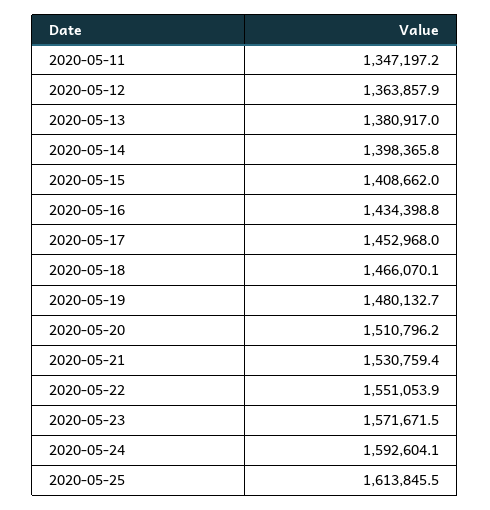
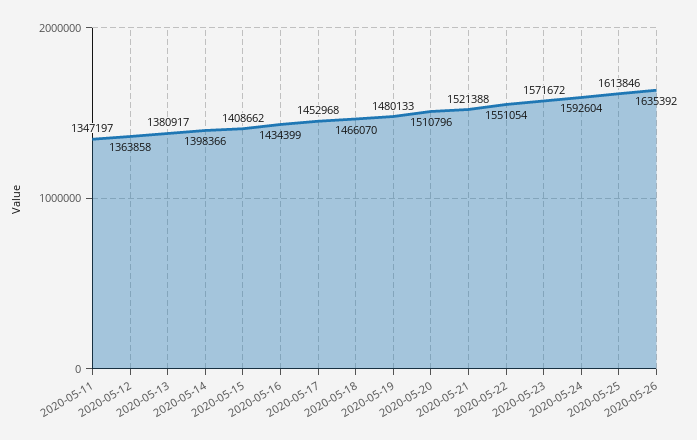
2020-05-21: 1530759.4 -> 1521388
2020-05-26: none -> 1635392

